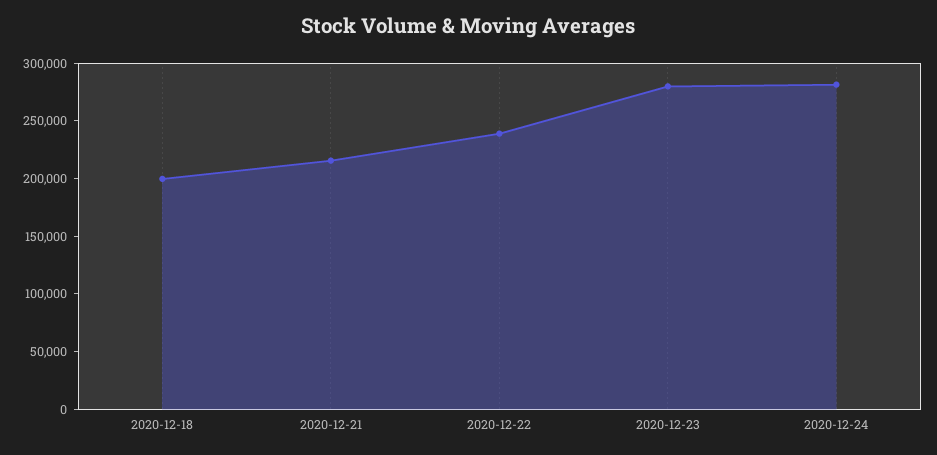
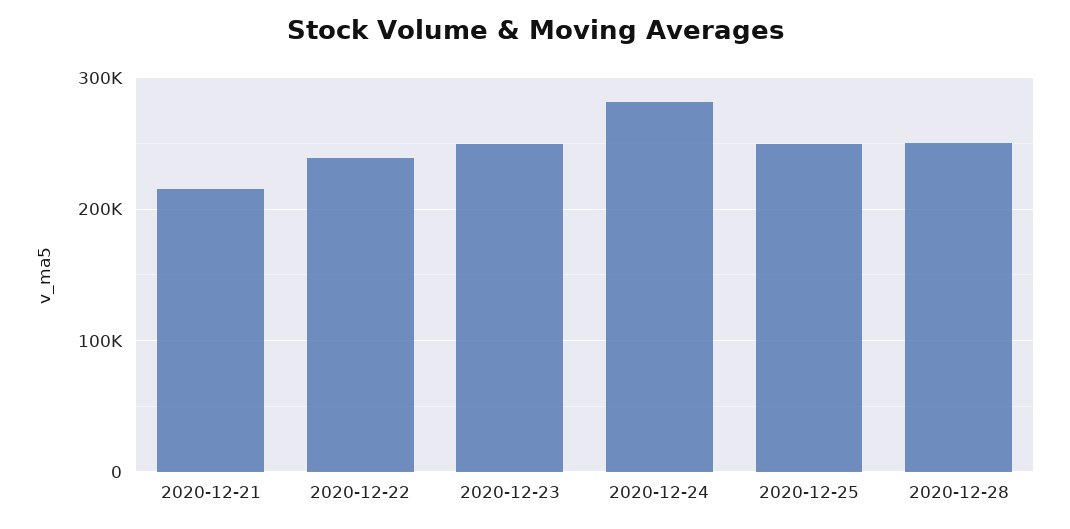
2020-12-18: 200000 -> none
2020-12-23: 280000 -> 250000
2020-12-25: none -> 250000
2020-12-28: none -> 250000

